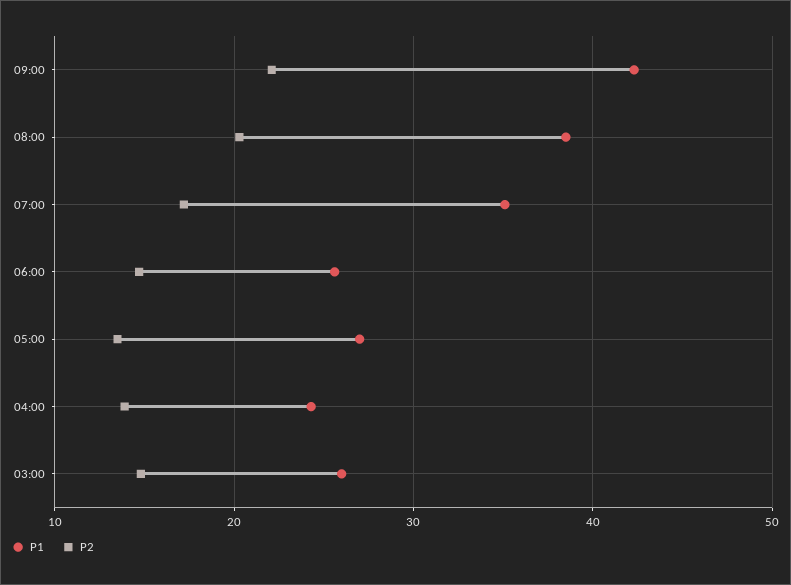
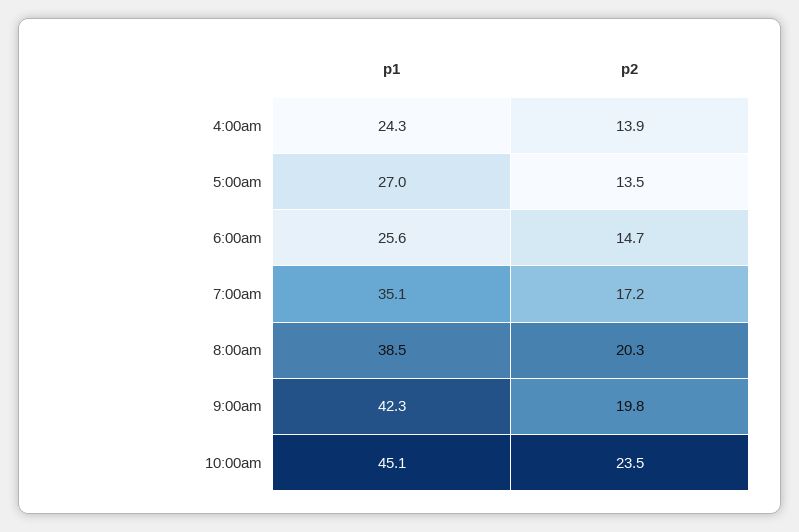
P2, 09:00: 22 -> 19.8
P1, 03:00: 26 -> none
P2, 03:00: 15 -> none
P1, 10:00am: none -> 45.1
P2, 10:00am: none -> 23.5

